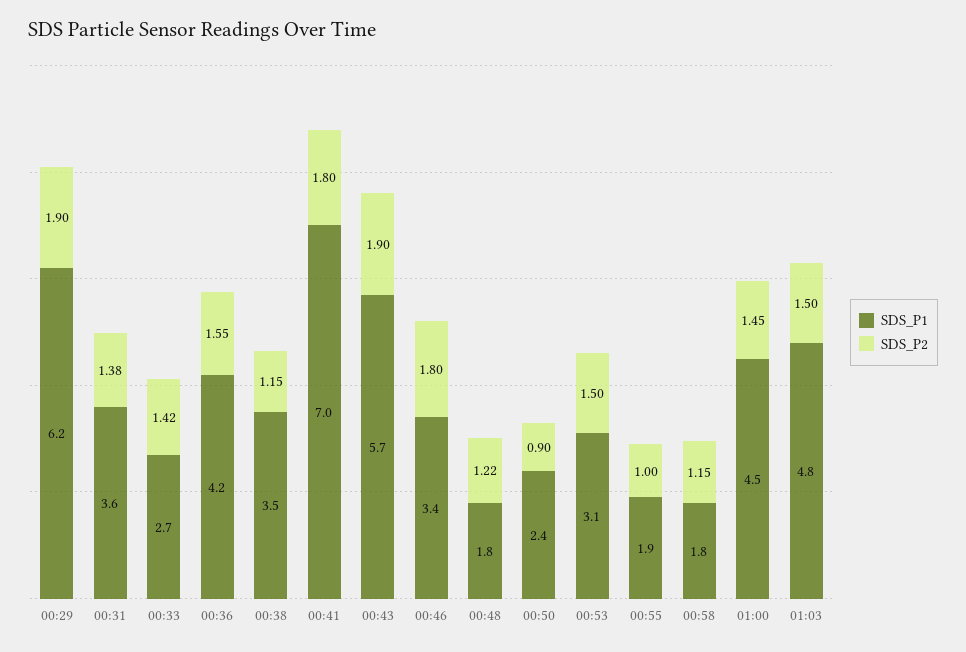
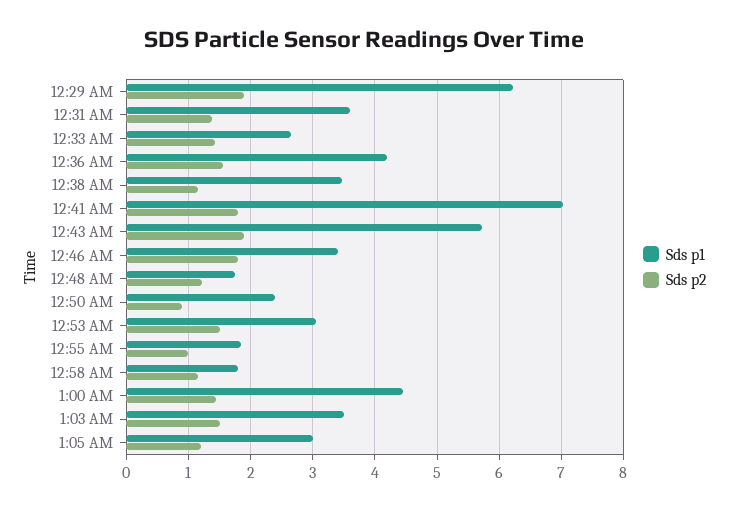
SDS_P1, 01:03: 4.8 -> 3.5
SDS_P1, 1:05 AM: none -> 3
SDS_P2, 1:05 AM: none -> 1.2

